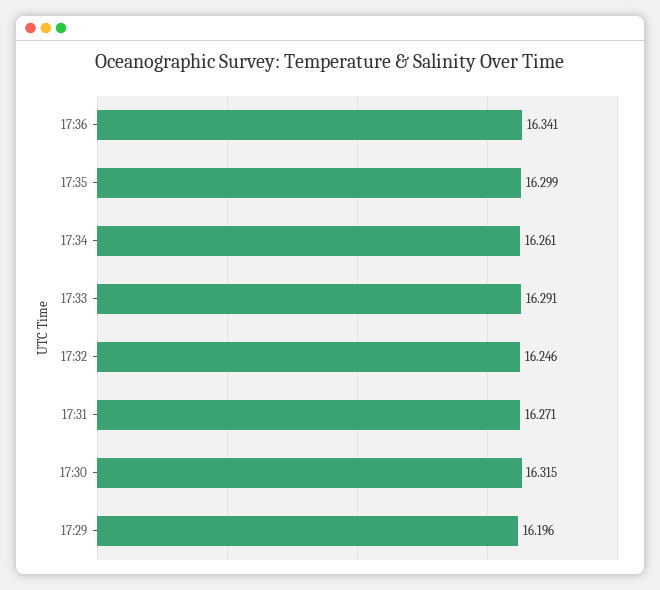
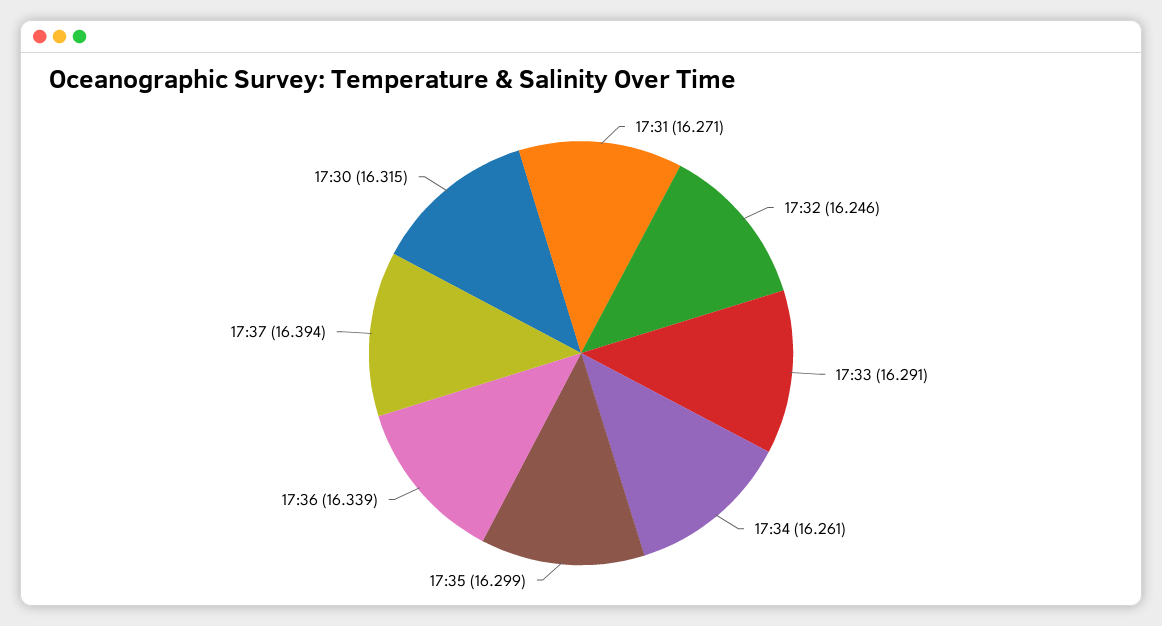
17:36: 16.341 -> 16.339
17:29: 16.196 -> none
17:37: none -> 16.394

